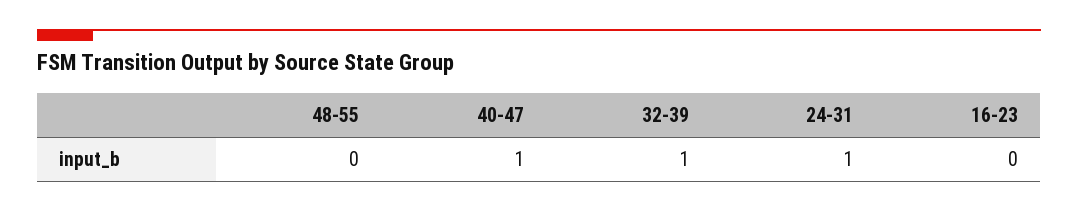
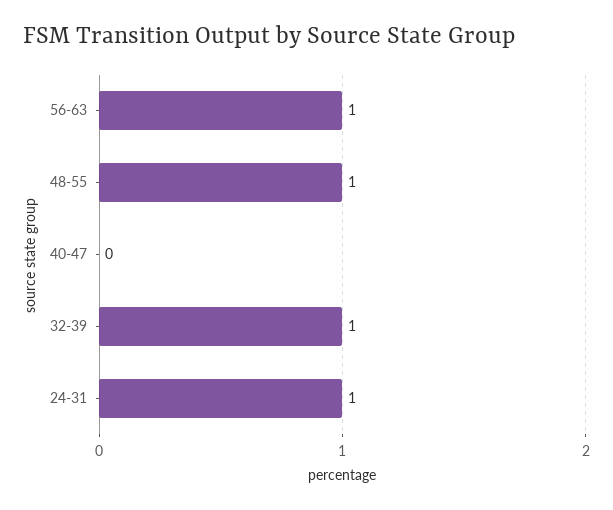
48-55: 0 -> 1
40-47: 1 -> 0
16-23: 0 -> none
56-63: none -> 1

